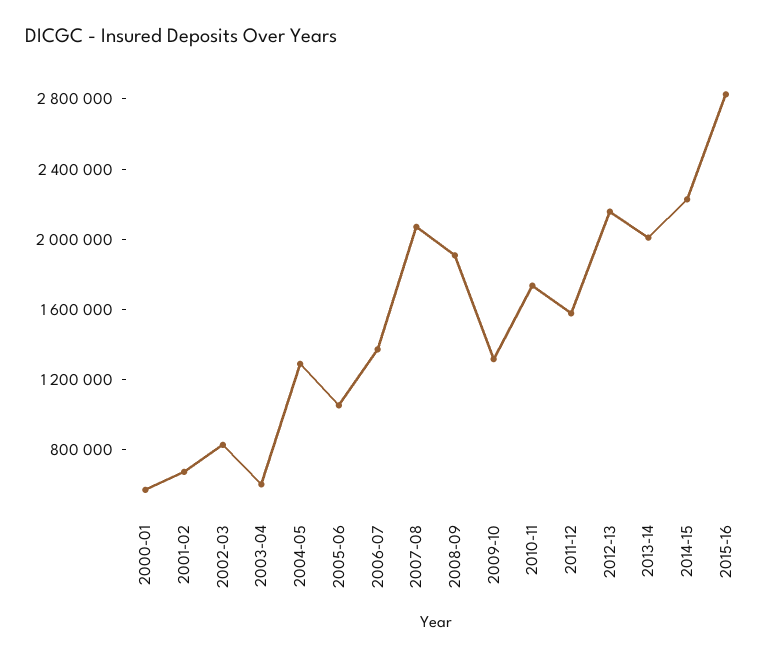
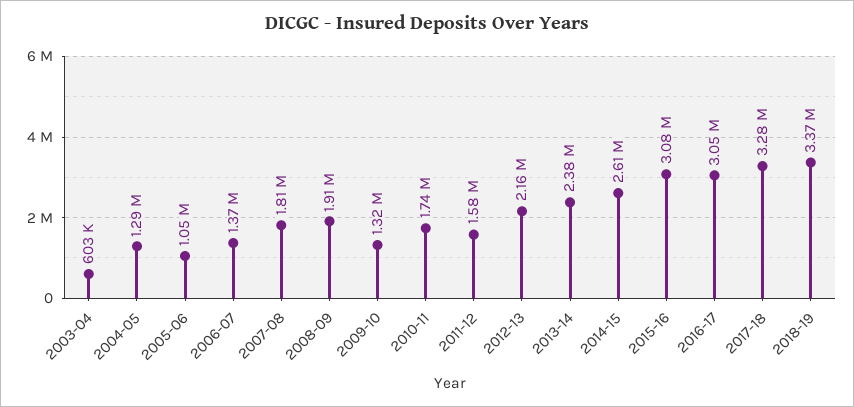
2000-01: 600000 -> none
2001-02: 700000 -> none
2002-03: 800000 -> none
2007-08: 2100000 -> 1810000
2013-14: 2000000 -> 2380000
2014-15: 2200000 -> 2610000
2015-16: 2800000 -> 3080000
2016-17: none -> 3050000
2017-18: none -> 3280000
2018-19: none -> 3370000

